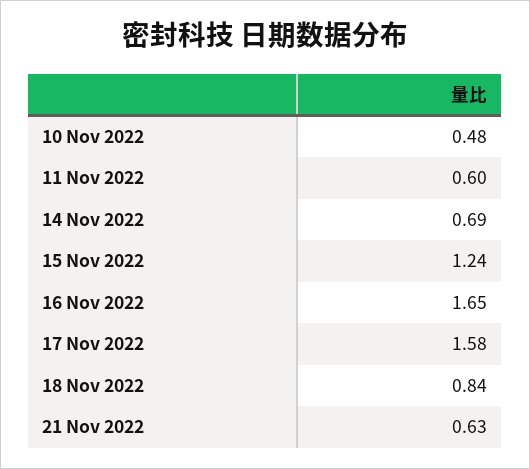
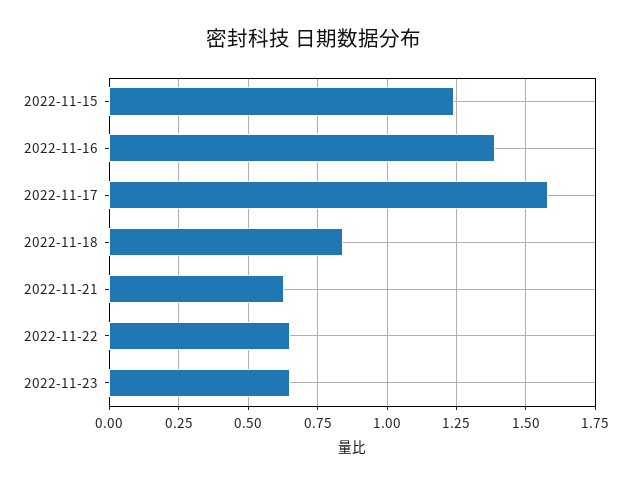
10 Nov 2022: 0.48 -> none
11 Nov 2022: 0.6 -> none
14 Nov 2022: 0.69 -> none
16 Nov 2022: 1.65 -> 1.4
2022-11-22: none -> 0.65
2022-11-23: none -> 0.65

